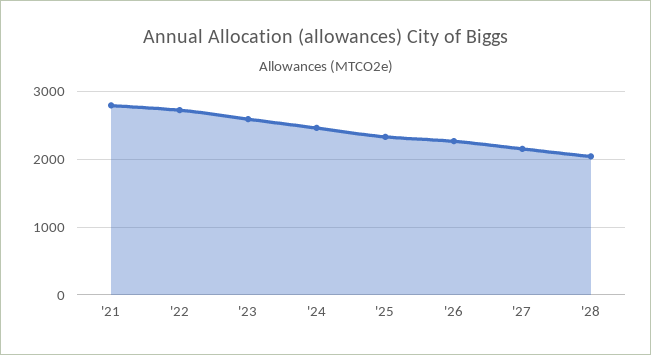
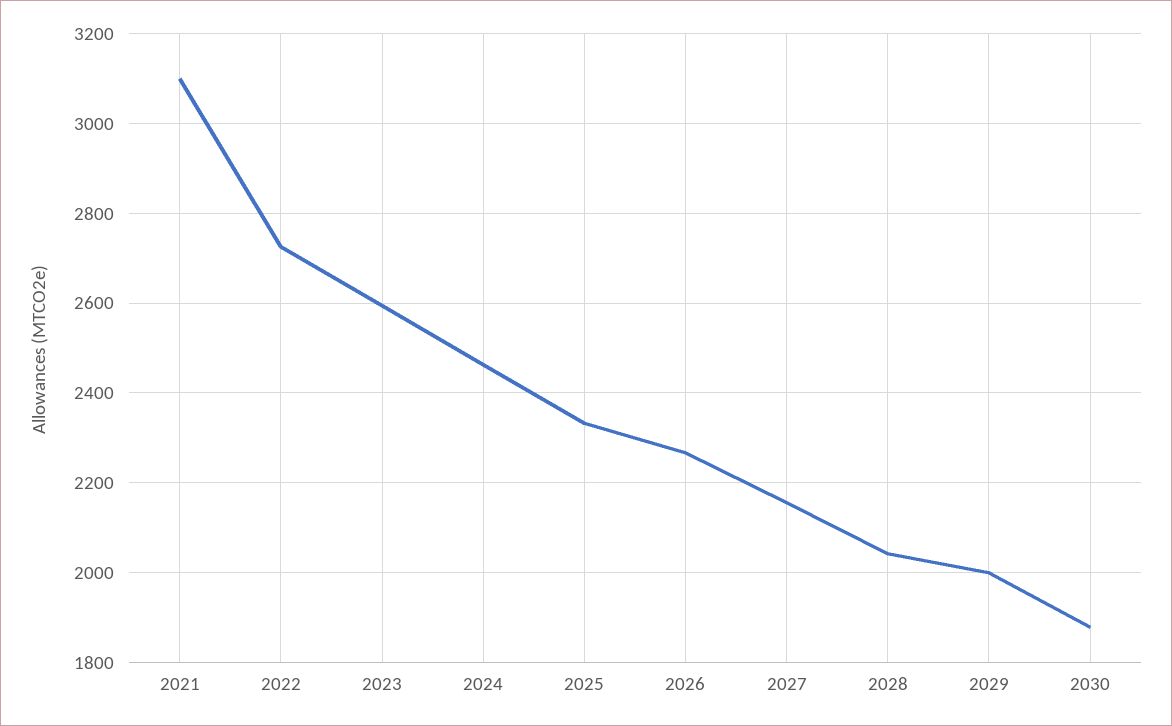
'21: 2800 -> 3100
2029: none -> 2000
2030: none -> 1880

